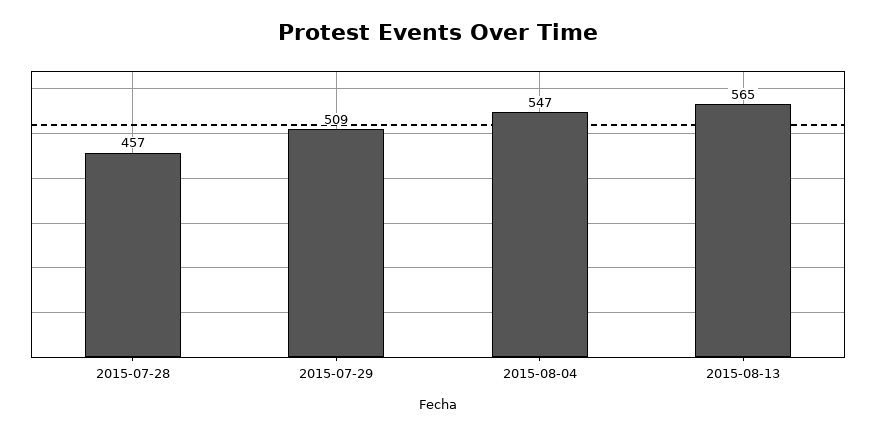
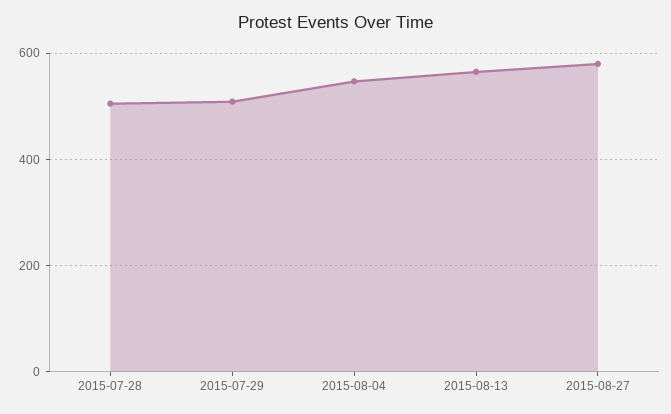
2015-07-28: 457 -> 500
2015-08-27: none -> 580

